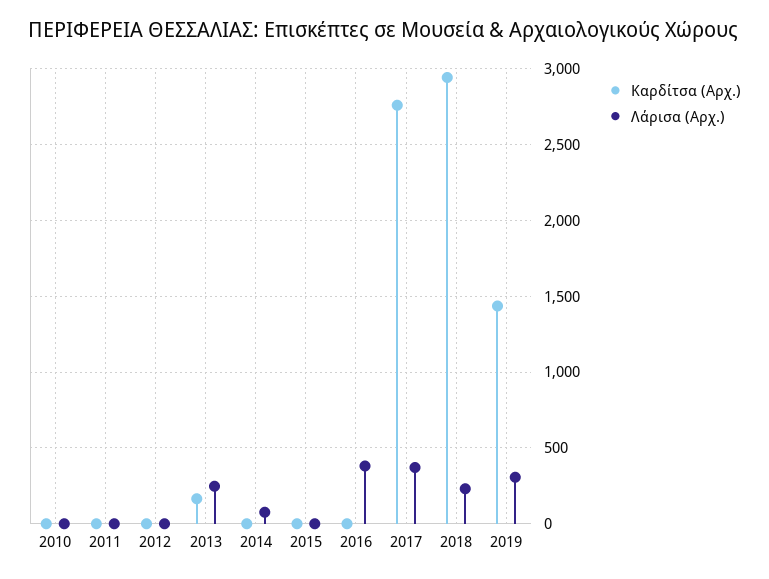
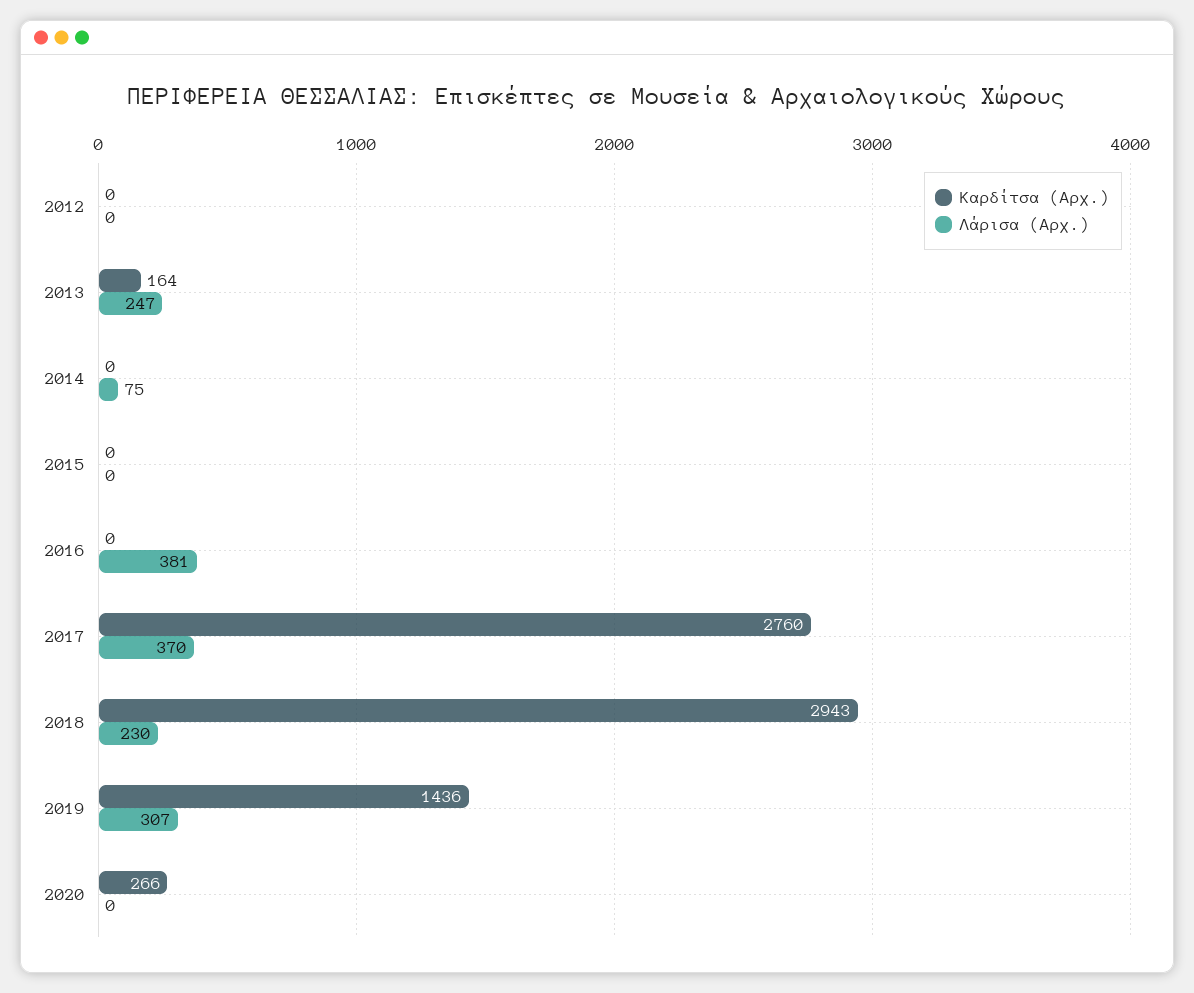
Καρδίτσα (Αρχ.), 2010: 0 -> none
Λάρισα (Αρχ.), 2010: 0 -> none
Καρδίτσα (Αρχ.), 2011: 0 -> none
Λάρισα (Αρχ.), 2011: 0 -> none
Καρδίτσα (Αρχ.), 2020: none -> 266
Λάρισα (Αρχ.), 2020: none -> 0

